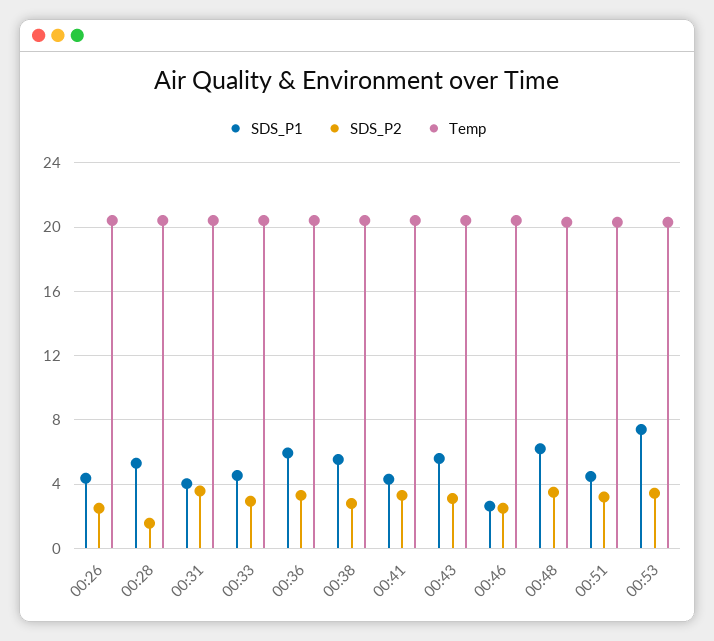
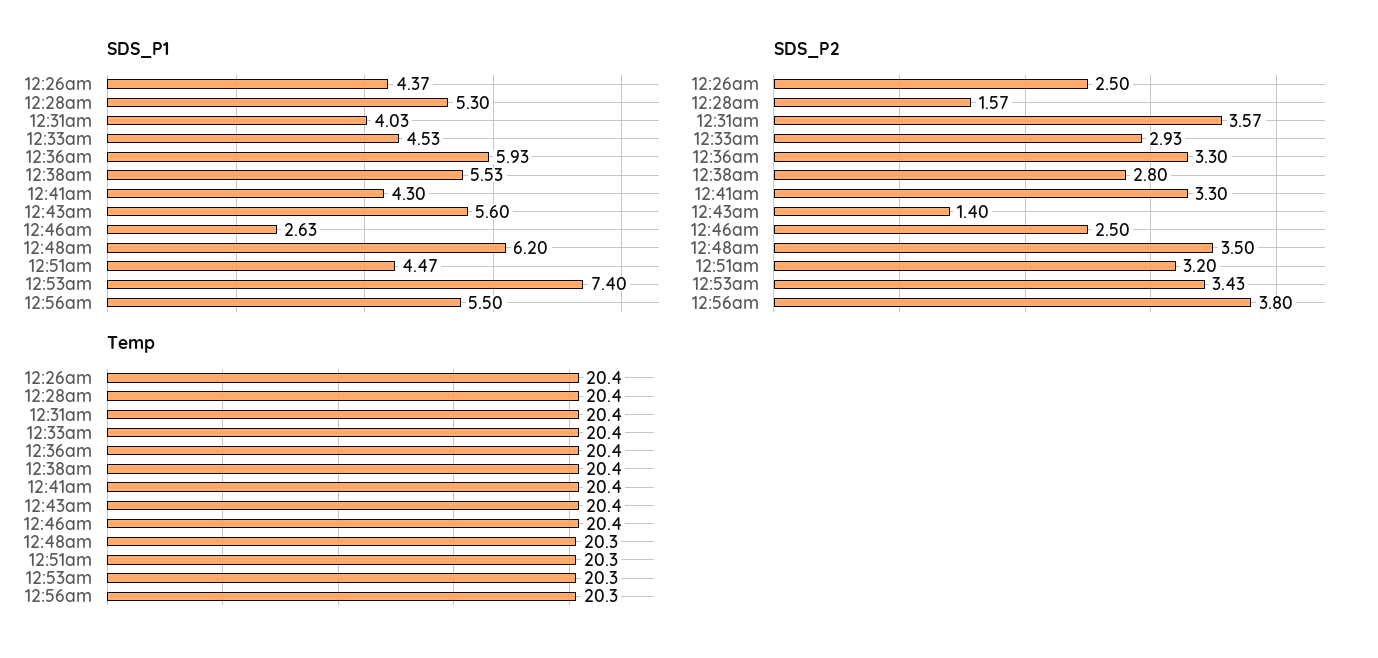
SDS_P2, 00:43: 3 -> 1.4
SDS_P1, 12:56am: none -> 5.5
SDS_P2, 12:56am: none -> 3.8
Temp, 12:56am: none -> 20.3

